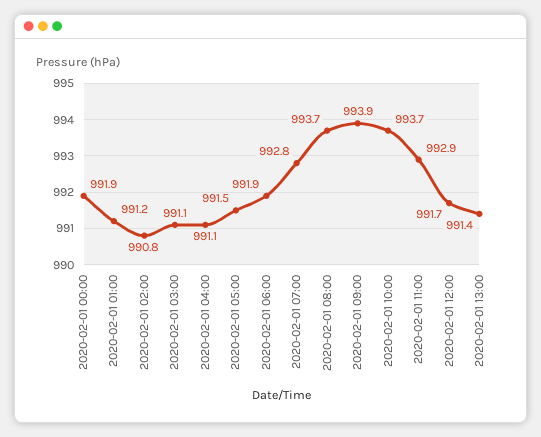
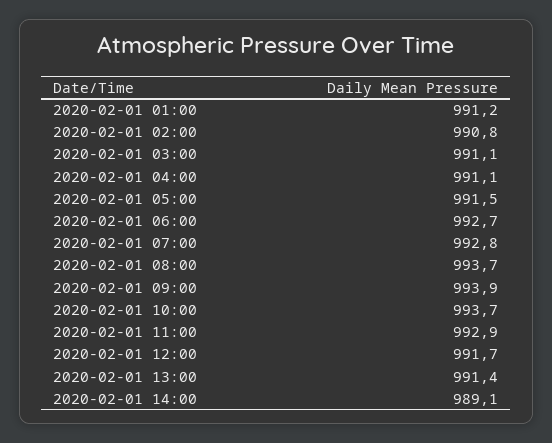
2020-02-01 00:00: 991.9 -> none
2020-02-01 06:00: 991.9 -> 992.7
2020-02-01 14:00: none -> 989.1

